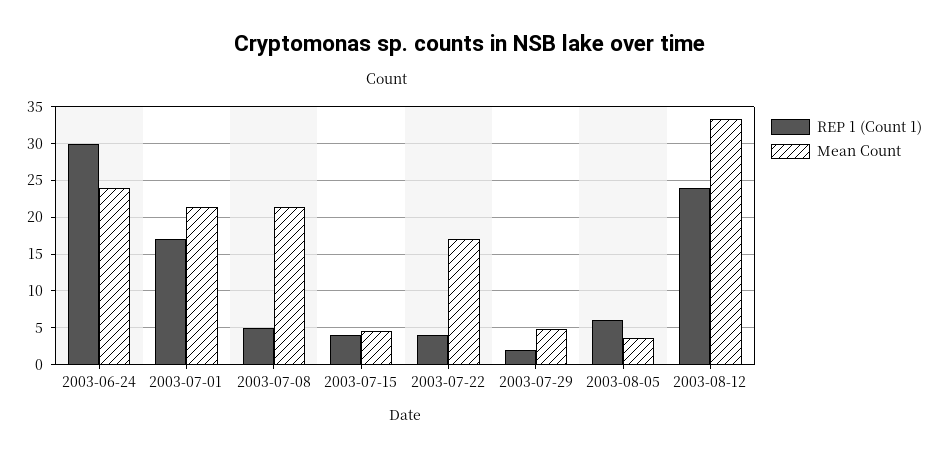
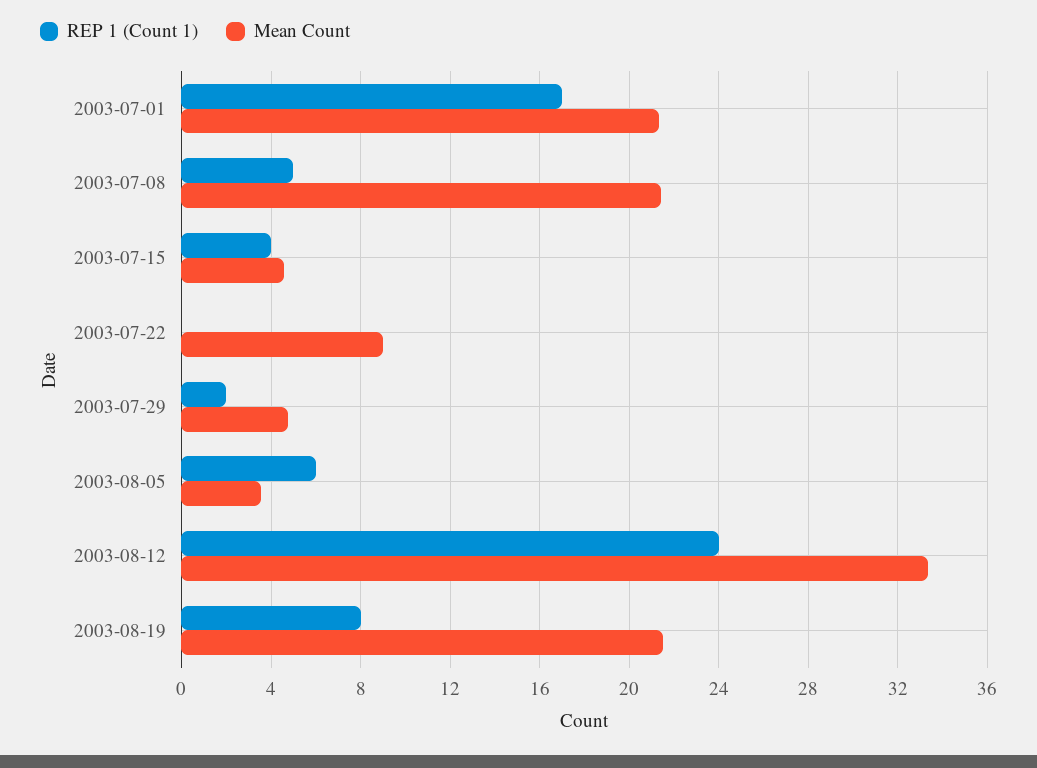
REP 1 (Count 1), 2003-06-24: 30 -> none
Mean Count, 2003-06-24: 24 -> none
REP 1 (Count 1), 2003-07-22: 4 -> 0
Mean Count, 2003-07-22: 17 -> 9
REP 1 (Count 1), 2003-08-19: none -> 8
Mean Count, 2003-08-19: none -> 21.5

